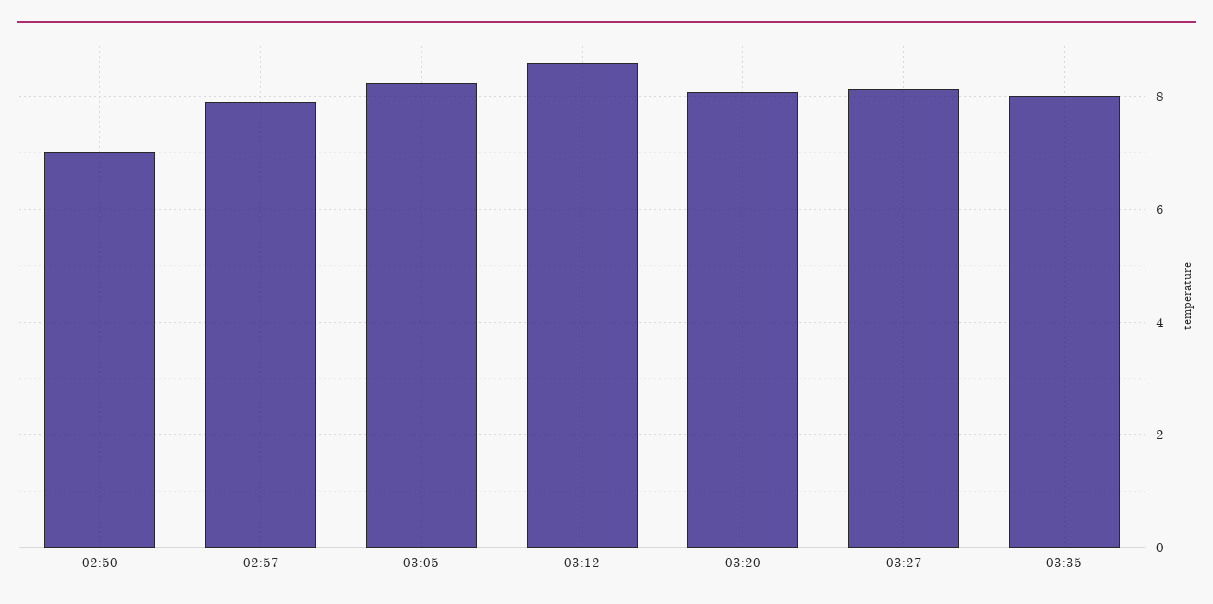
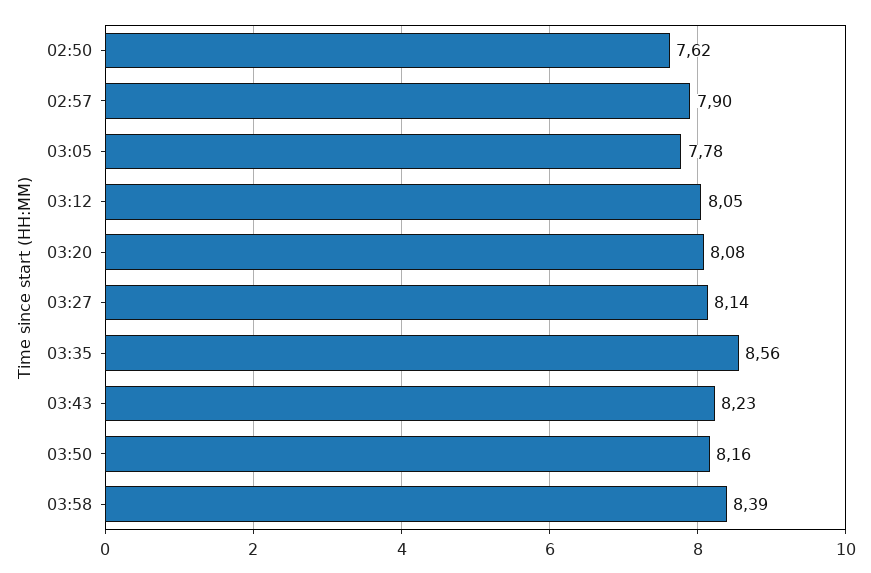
02:50: 7 -> 7.62
03:05: 8.2 -> 7.78
03:12: 8.6 -> 8.05
03:35: 8 -> 8.56
03:43: none -> 8.23
03:50: none -> 8.16
03:58: none -> 8.39

